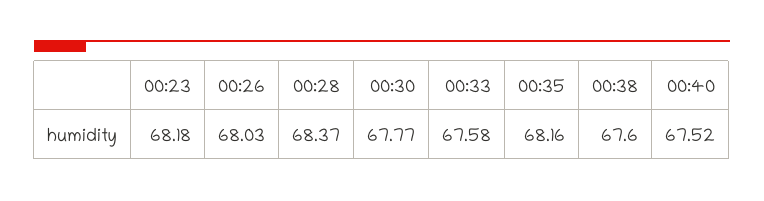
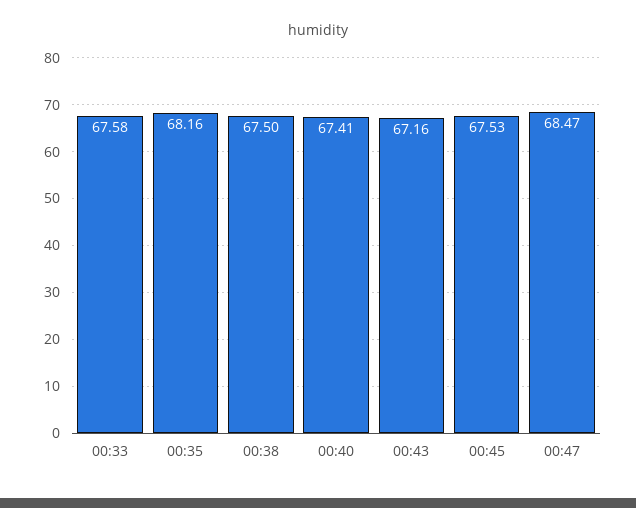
00:23: 68.18 -> none
00:26: 68.03 -> none
00:28: 68.37 -> none
00:30: 67.77 -> none
00:38: 67.6 -> 67.5
00:40: 67.52 -> 67.41
00:43: none -> 67.16
00:45: none -> 67.53
00:47: none -> 68.47

